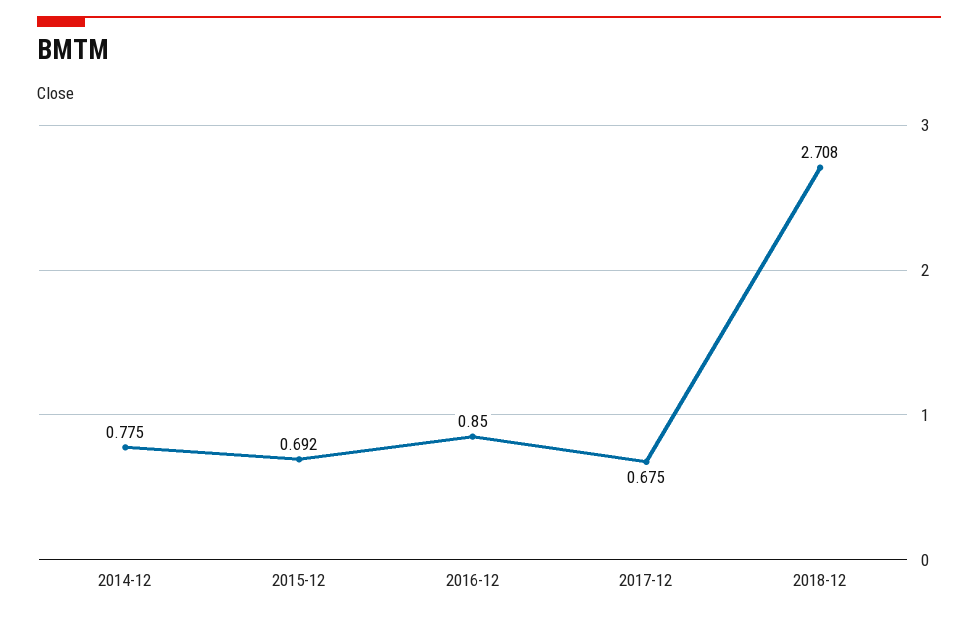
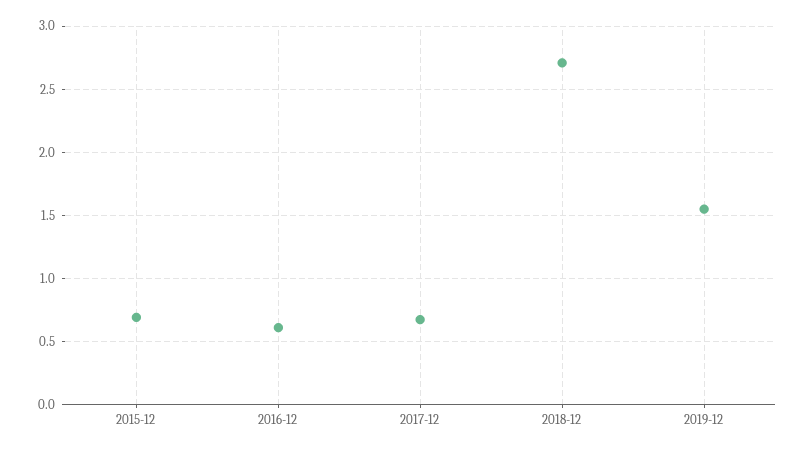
2014-12: 0.775 -> none
2016-12: 0.85 -> 0.6
2019-12: none -> 1.55

